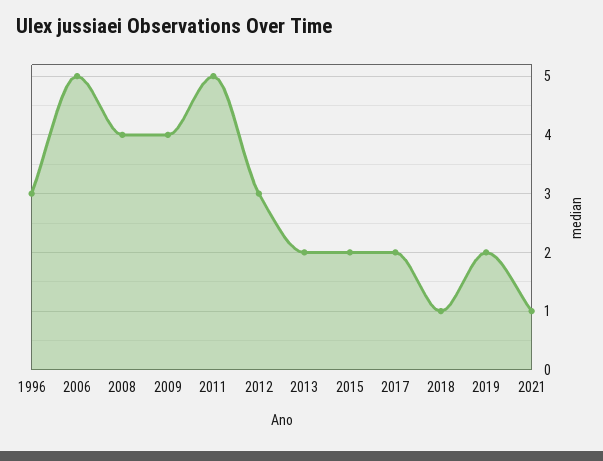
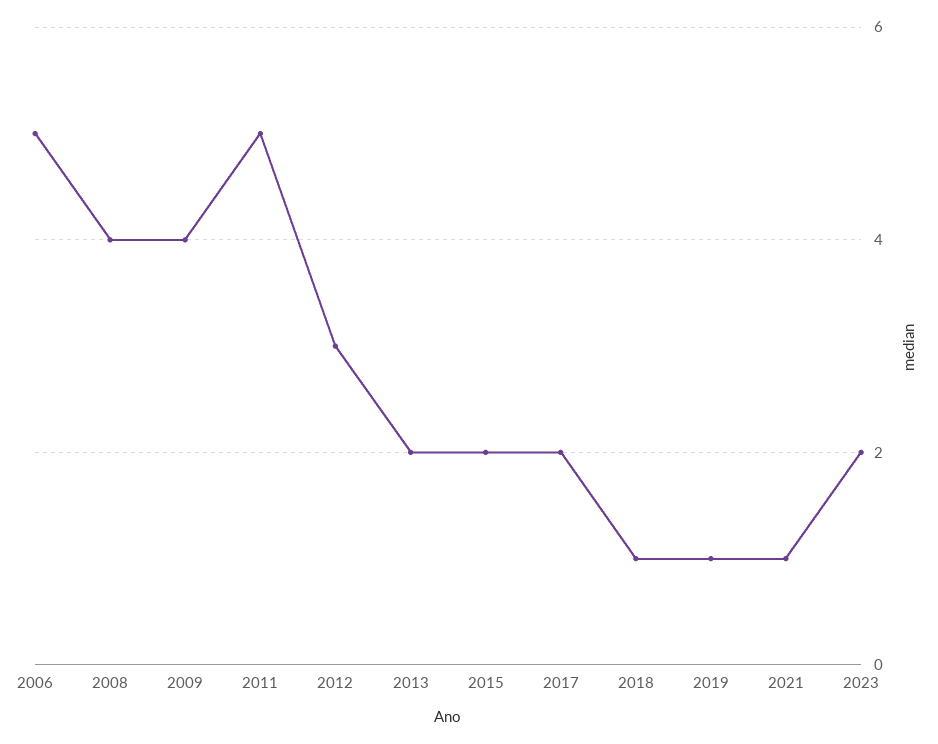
1996: 3 -> none
2019: 2 -> 1
2023: none -> 2

